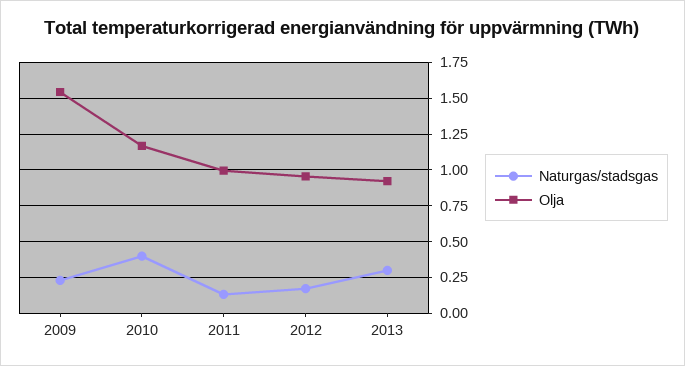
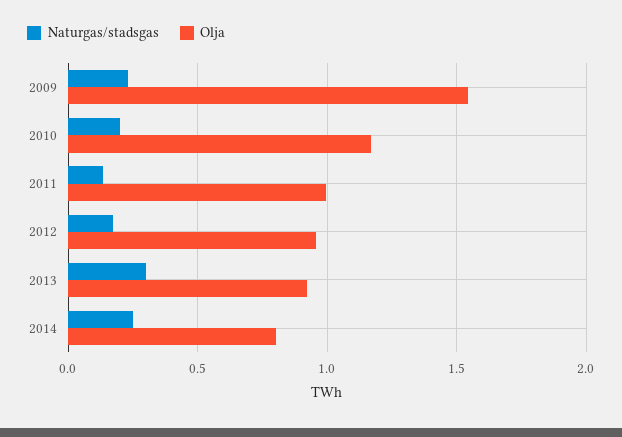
Naturgas/stadsgas, 2010: 0.4 -> 0.2
Naturgas/stadsgas, 2014: none -> 0.25
Olja, 2014: none -> 0.8

